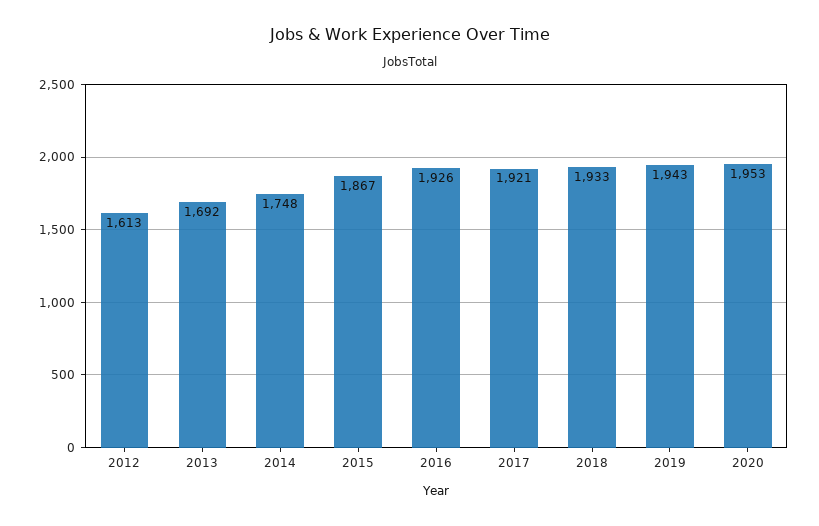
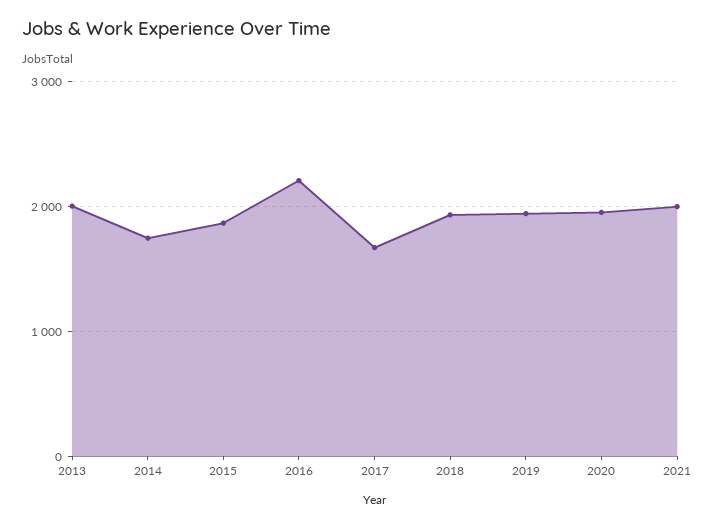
2012: 1613 -> none
2013: 1692 -> 2000
2016: 1926 -> 2200
2017: 1921 -> 1700
2021: none -> 2000

